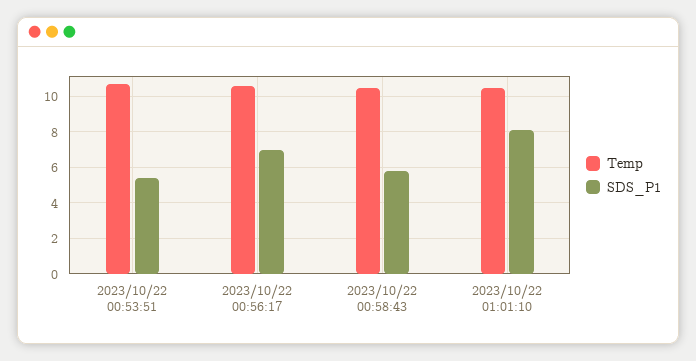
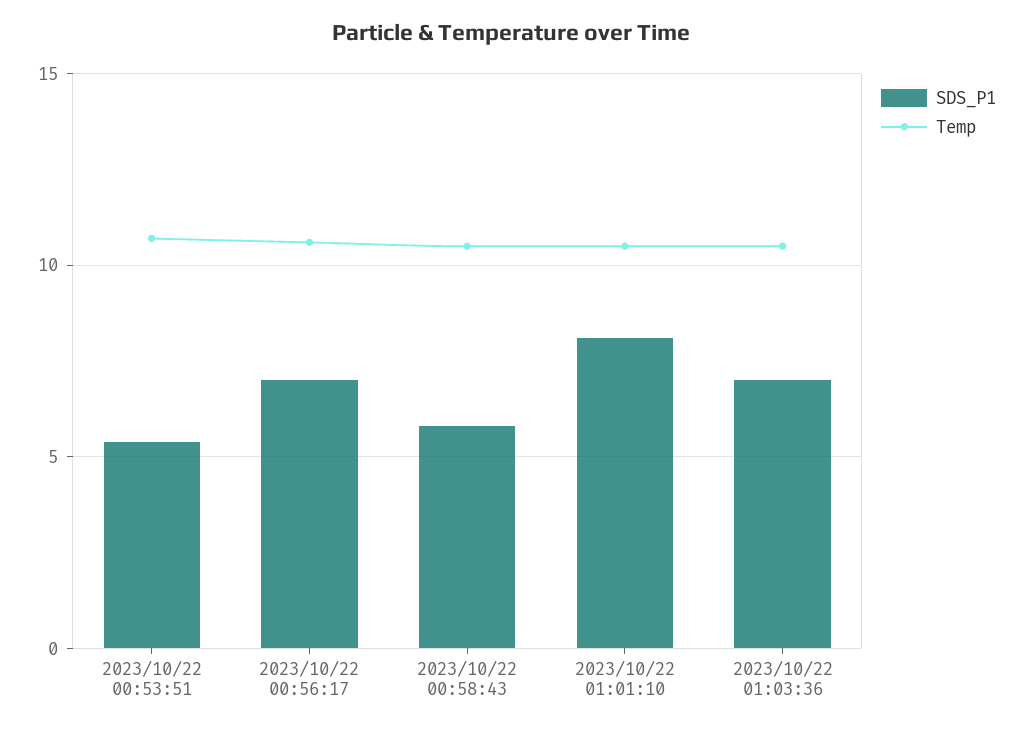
SDS_P1, 2023/10/22 01:03:36: none -> 7
Temp, 2023/10/22 01:03:36: none -> 10.5

